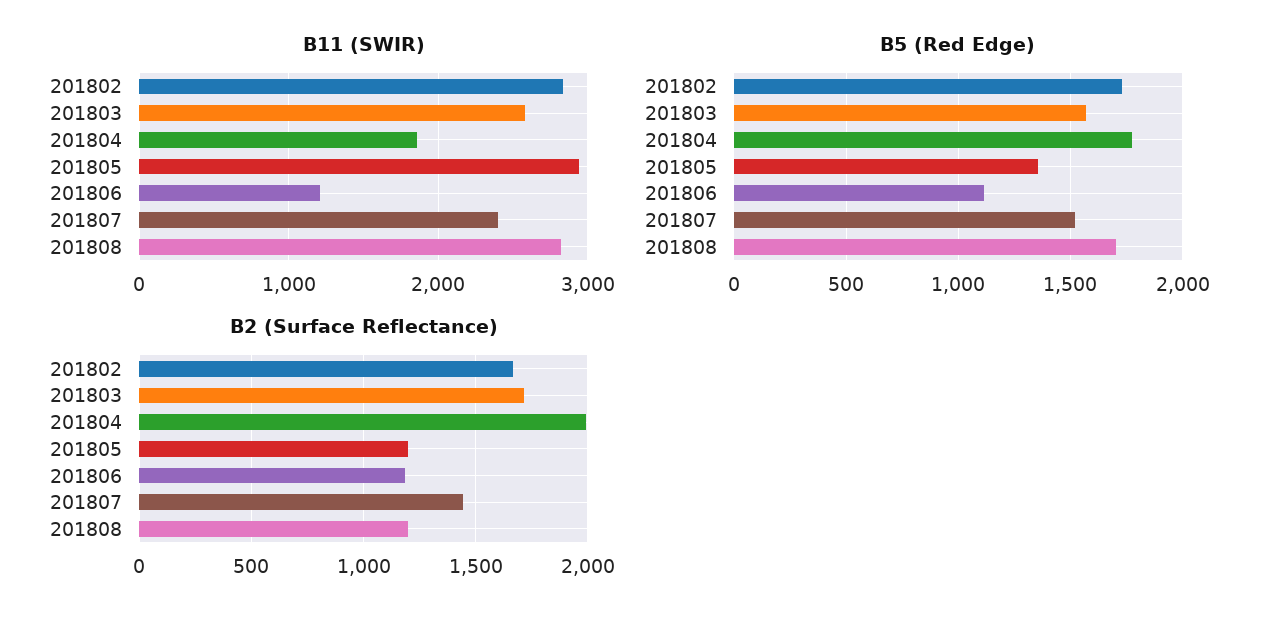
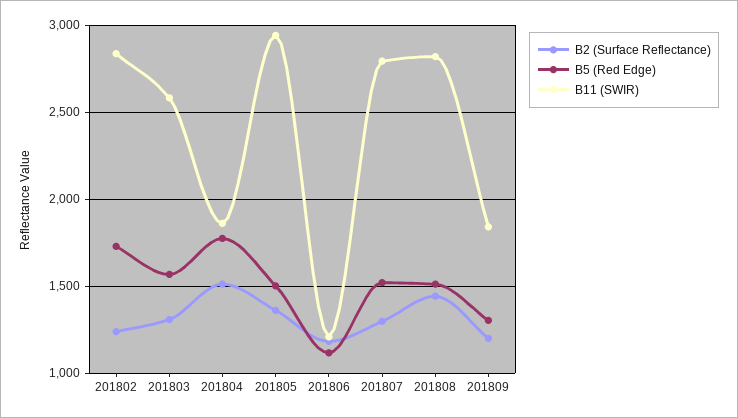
B11 (SWIR), 201807: 2400 -> 2800
B5 (Red Edge), 201805: 1350 -> 1500
B5 (Red Edge), 201808: 1700 -> 1500
B2 (Surface Reflectance), 201802: 1650 -> 1250
B2 (Surface Reflectance), 201803: 1700 -> 1300
B2 (Surface Reflectance), 201804: 2000 -> 1500
B2 (Surface Reflectance), 201805: 1200 -> 1350
B2 (Surface Reflectance), 201807: 1450 -> 1300
B2 (Surface Reflectance), 201808: 1200 -> 1450
B2 (Surface Reflectance), 201809: none -> 1200
B5 (Red Edge), 201809: none -> 1300
B11 (SWIR), 201809: none -> 1850

